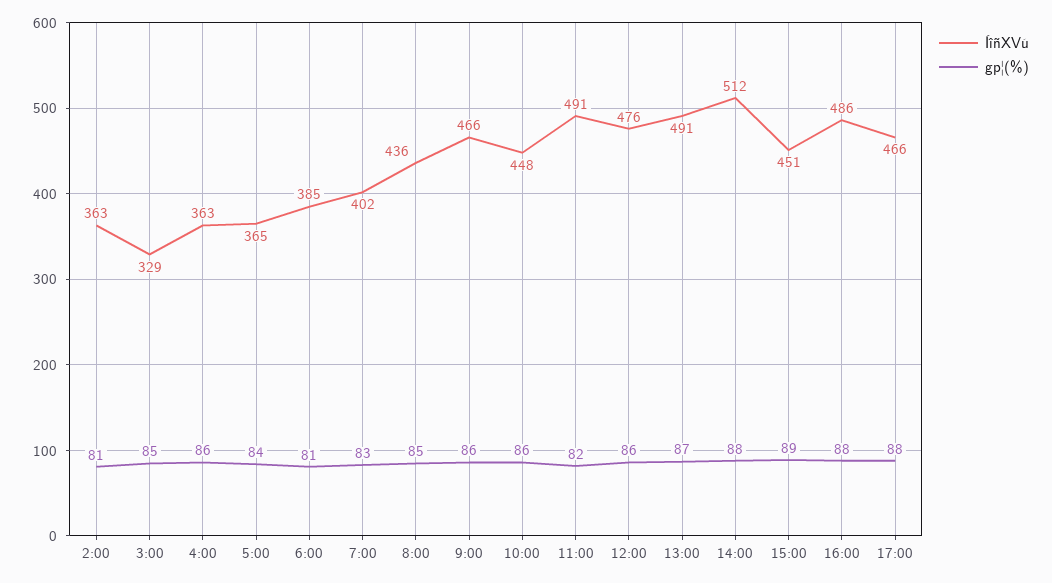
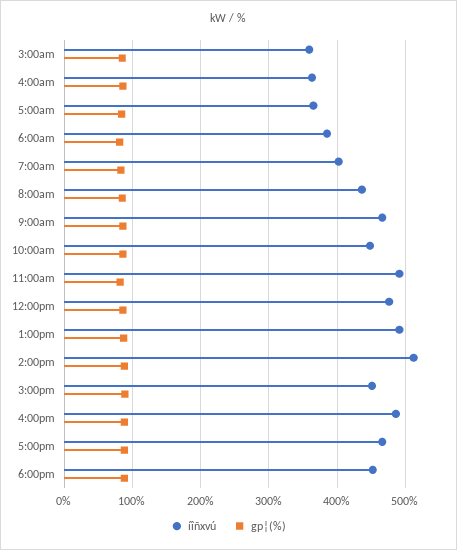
ÍîñXVú, 2:00: 363 -> none
gp¦(%), 2:00: 81 -> none
ÍîñXVú, 3:00: 329 -> 360
ÍîñXVú, 6:00pm: none -> 450
gp¦(%), 6:00pm: none -> 90

